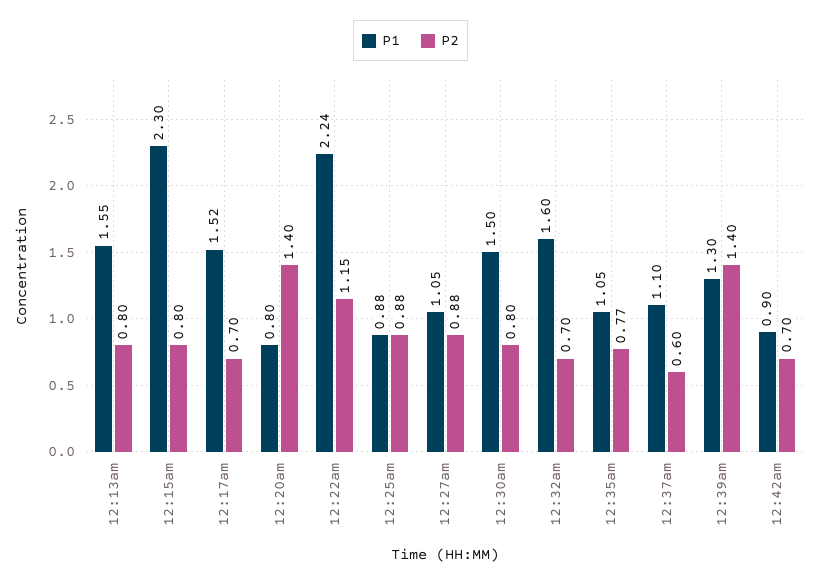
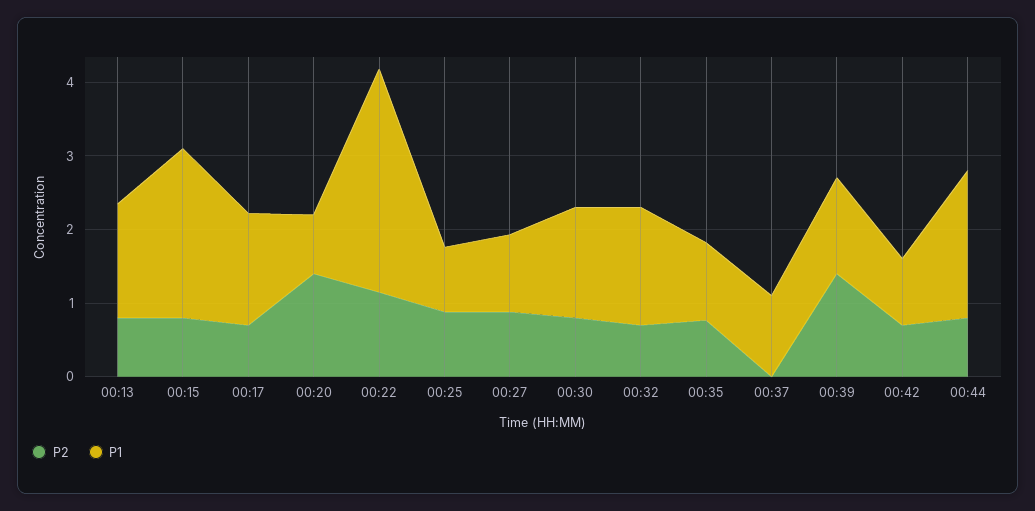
P1, 12:22am: 2.24 -> 3
P2, 12:37am: 0.6 -> 0
P2, 00:44: none -> 0.8
P1, 00:44: none -> 2

